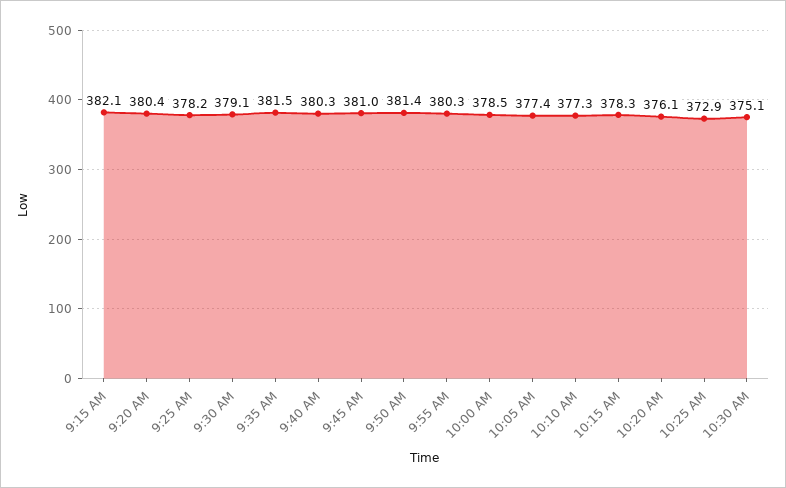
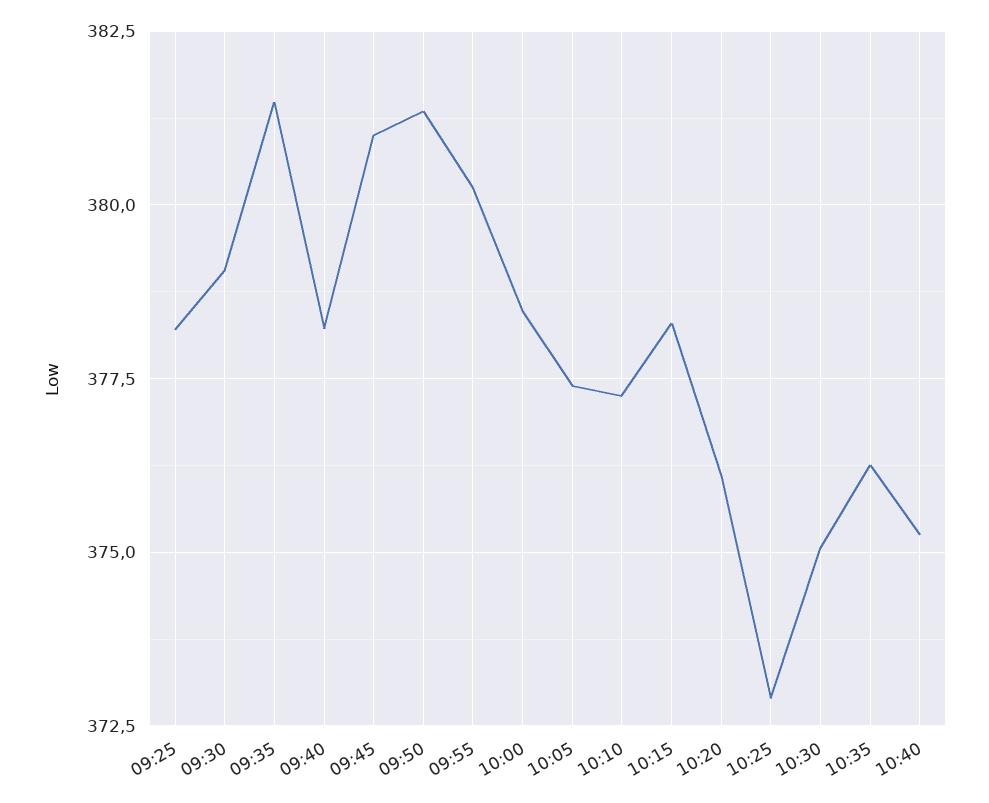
9:15 AM: 382.1 -> none
9:20 AM: 380.4 -> none
9:40 AM: 380.3 -> 378.25
10:35: none -> 376.25
10:40: none -> 375.25

